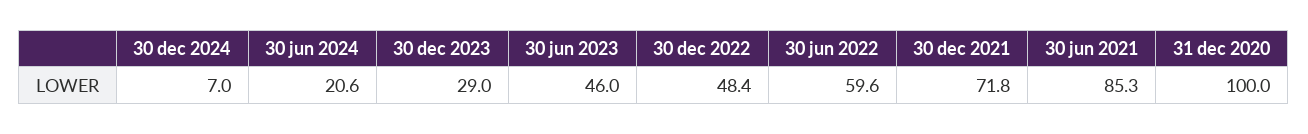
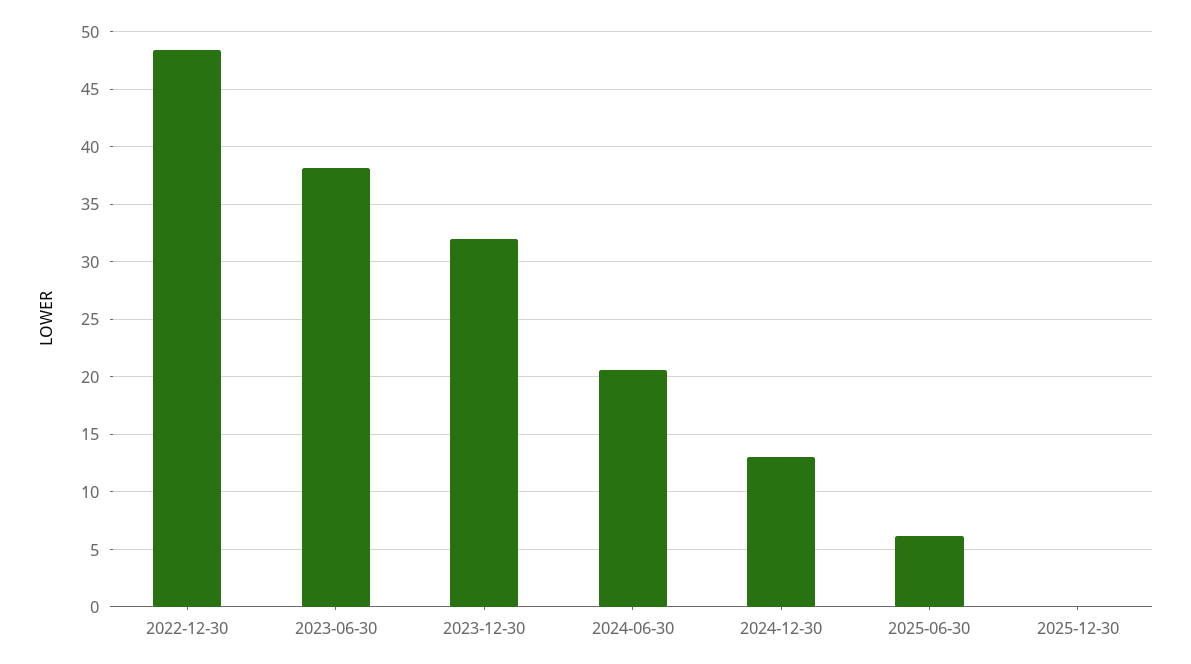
30 dec 2024: 7 -> 13
30 dec 2023: 29 -> 32
30 jun 2023: 46 -> 38
30 jun 2022: 59.6 -> none
30 dec 2021: 71.8 -> none
30 jun 2021: 85.3 -> none
31 dec 2020: 100 -> none
2025-06-30: none -> 6
2025-12-30: none -> 0

